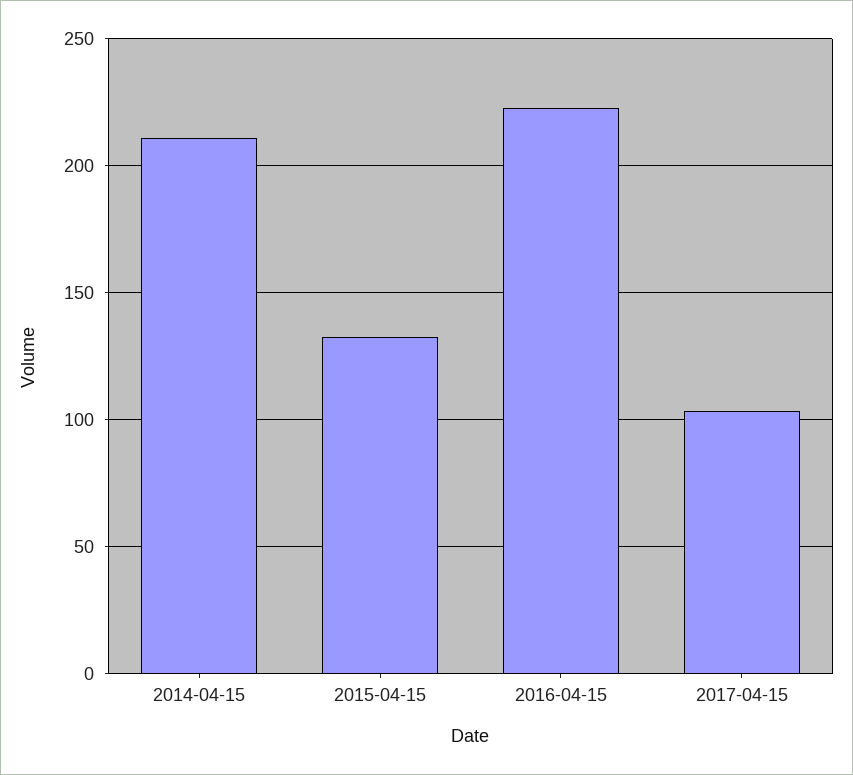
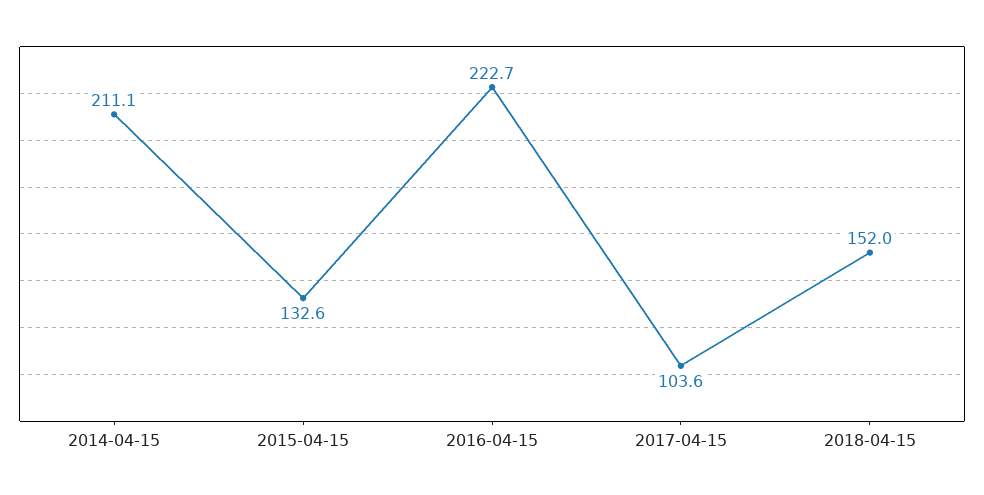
2018-04-15: none -> 152

